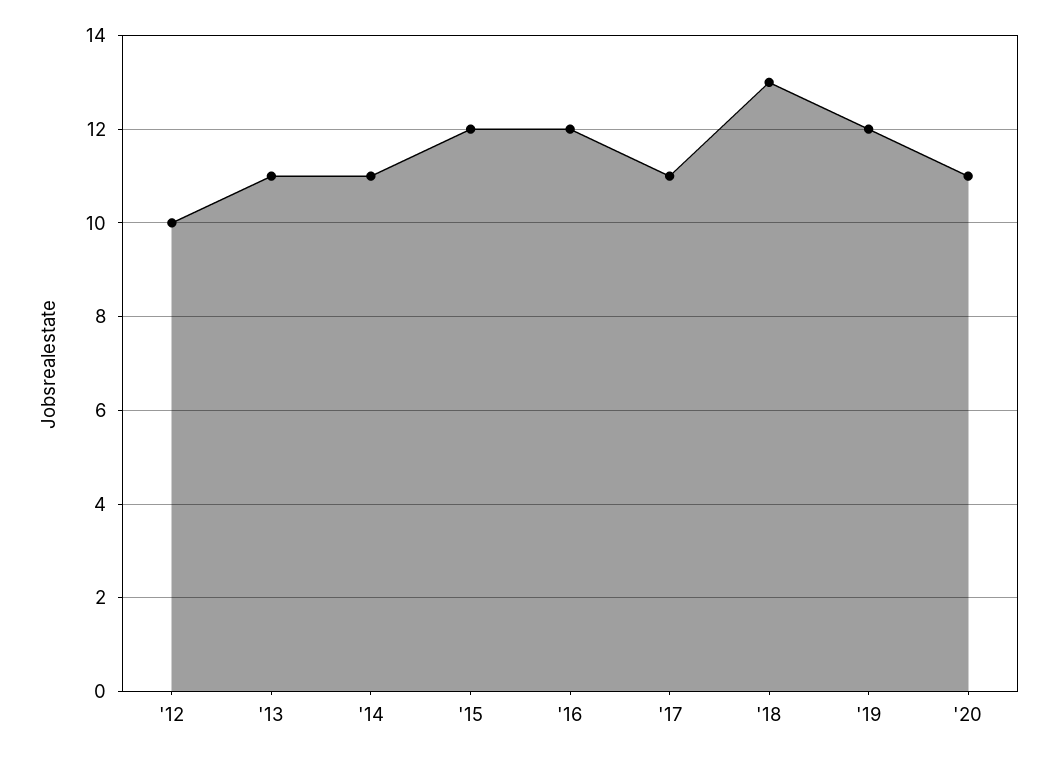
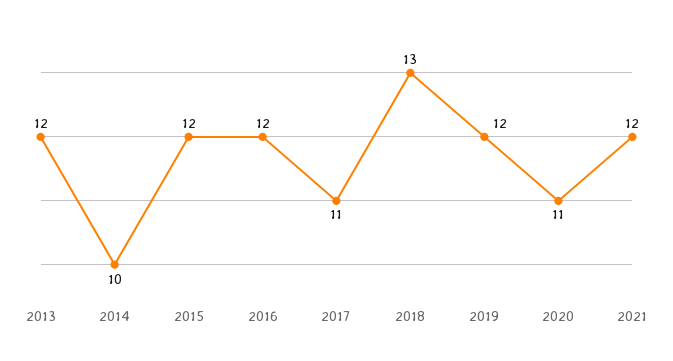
'12: 10 -> none
'13: 11 -> 12
'14: 11 -> 10
2021: none -> 12

